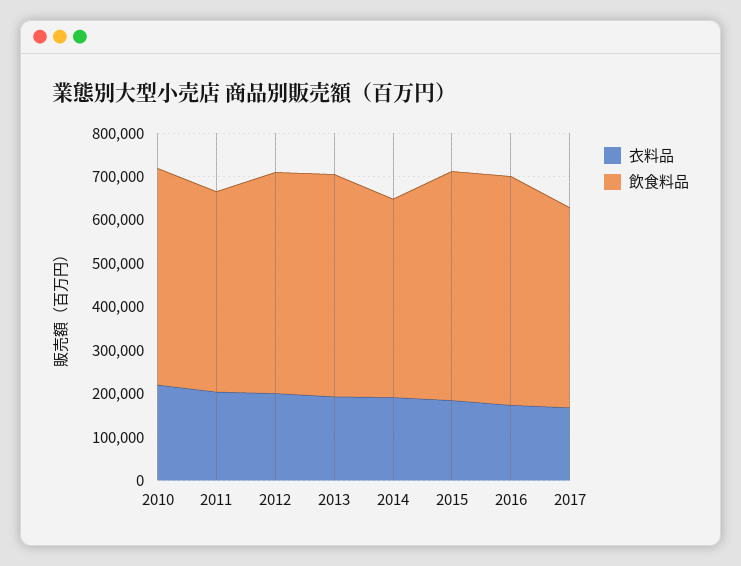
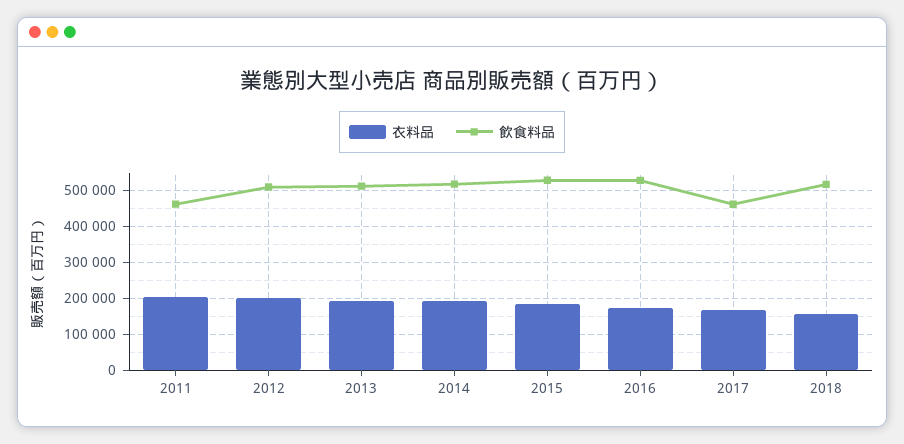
衣料品, 2010: 220000 -> none
飲食料品, 2010: 500000 -> none
飲食料品, 2014: 460000 -> 520000
衣料品, 2018: none -> 160000
飲食料品, 2018: none -> 520000

